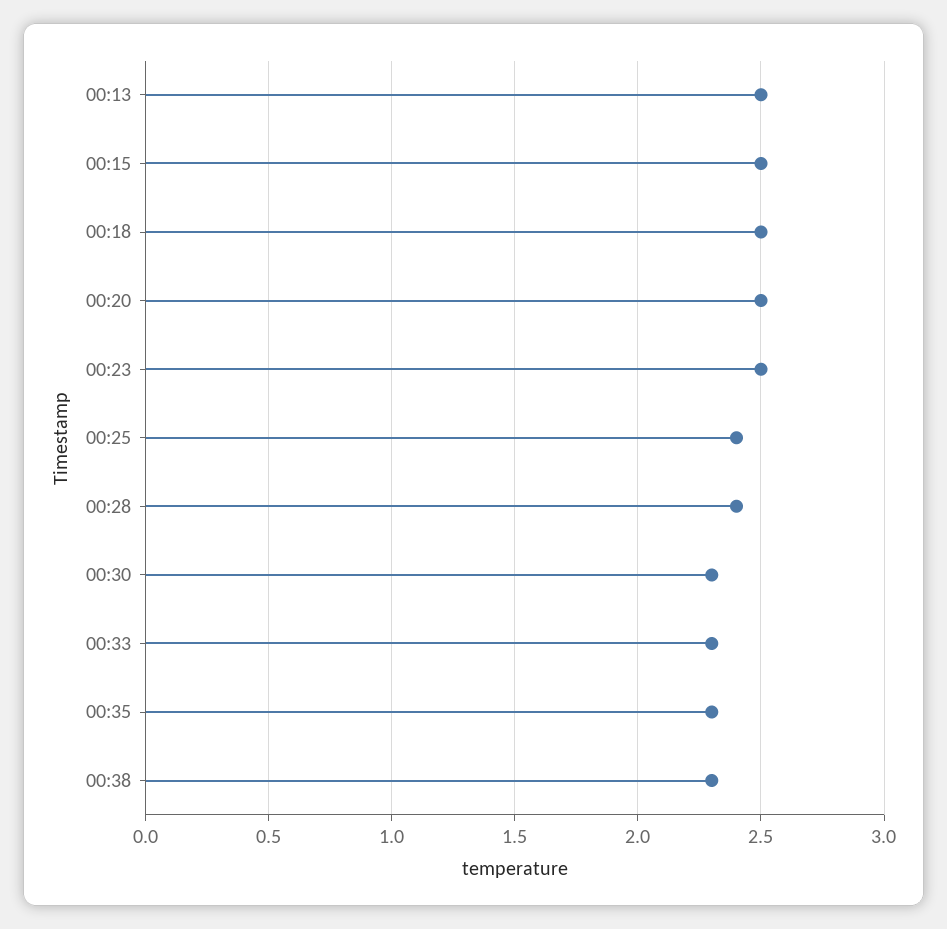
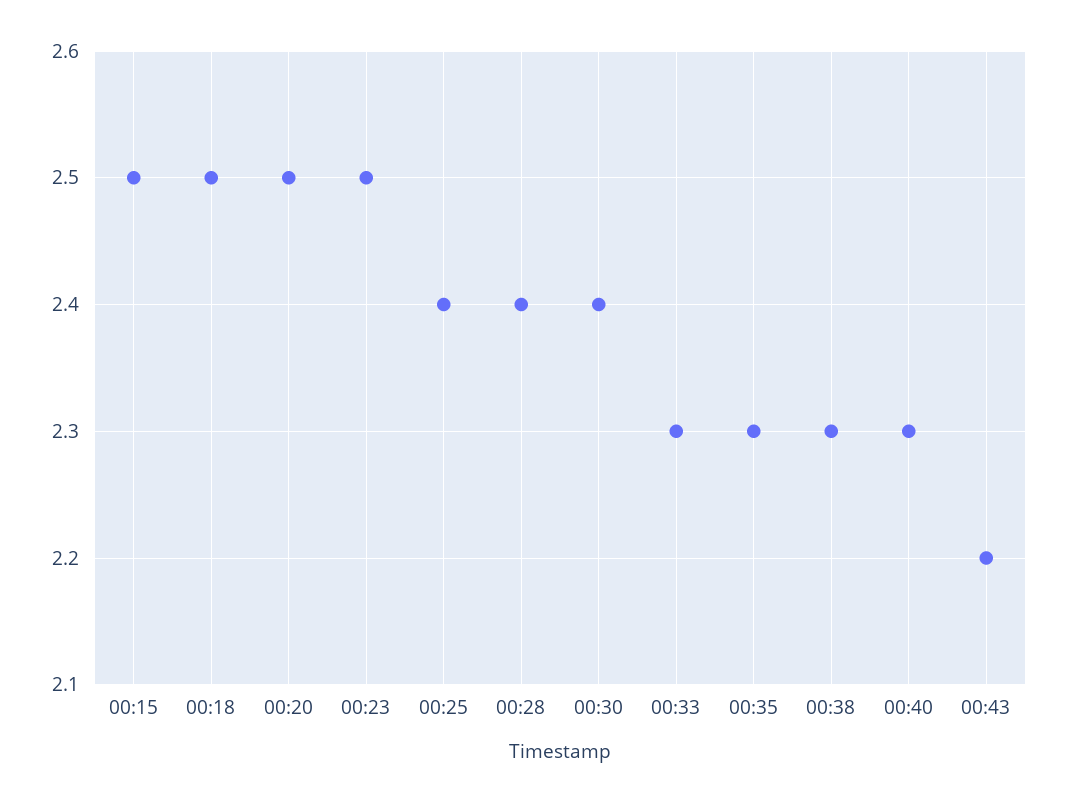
00:13: 2.5 -> none
00:30: 2.3 -> 2.4
00:40: none -> 2.3
00:43: none -> 2.2

